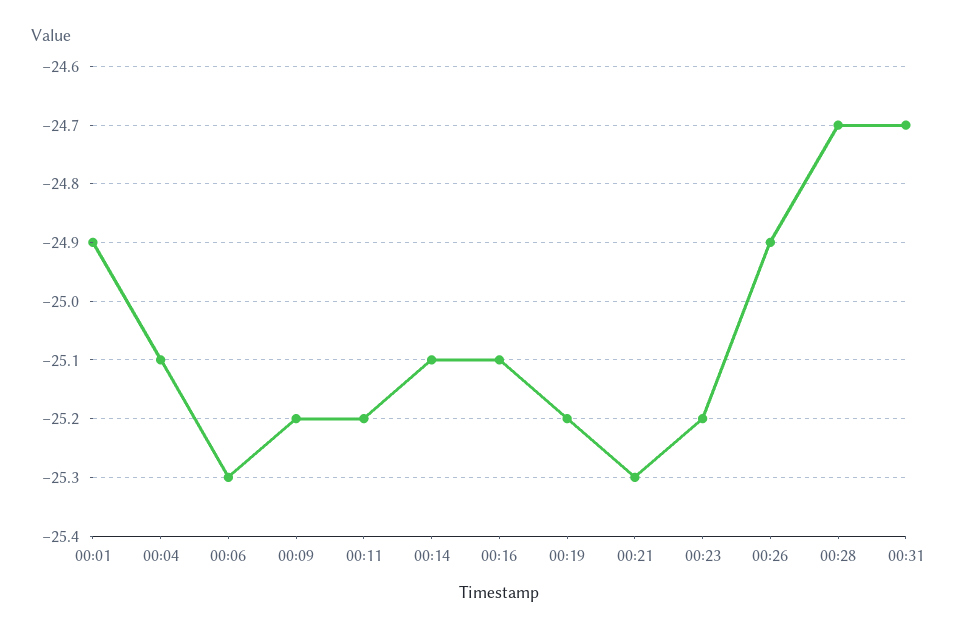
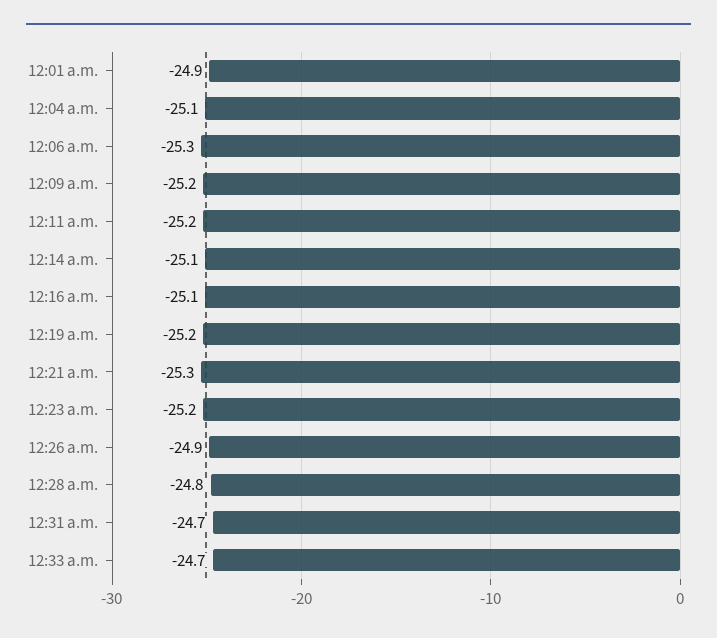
00:28: -24.7 -> -24.8
12:33 a.m.: none -> -24.7

